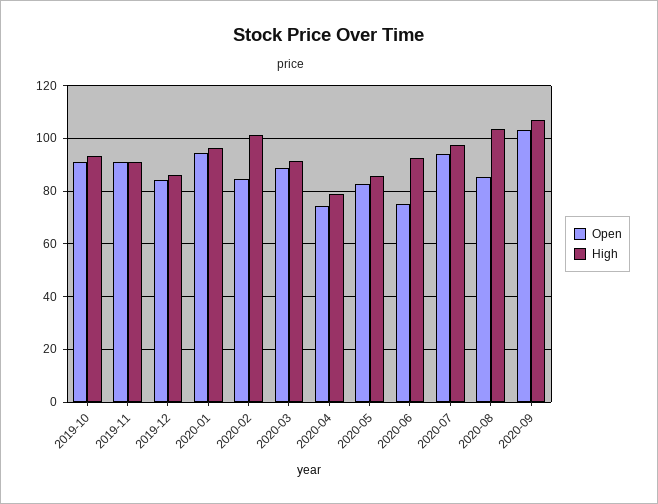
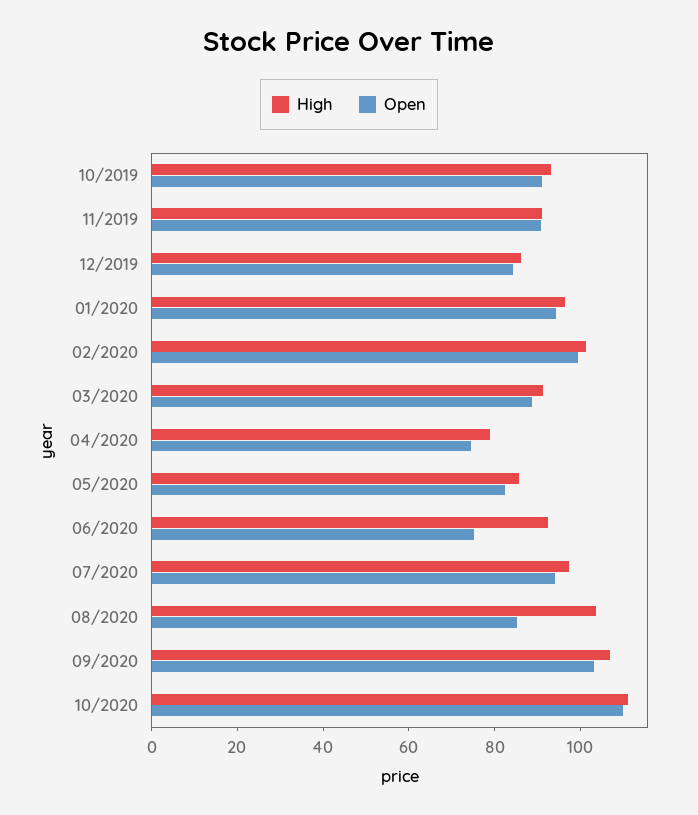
Open, 2020-02: 85 -> 100
High, 10/2020: none -> 110
Open, 10/2020: none -> 110

